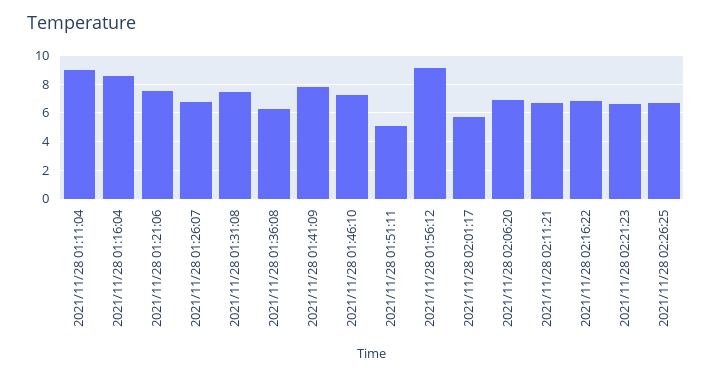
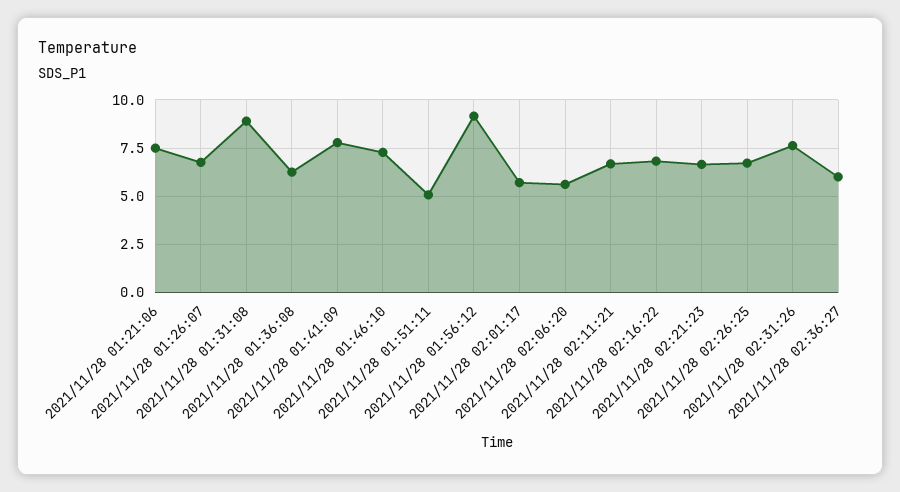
2021/11/28 01:11:04: 9 -> none
2021/11/28 01:16:04: 8.5 -> none
2021/11/28 01:31:08: 7.5 -> 9
2021/11/28 02:06:20: 7 -> 5.5
2021/11/28 02:31:26: none -> 7.5
2021/11/28 02:36:27: none -> 6

